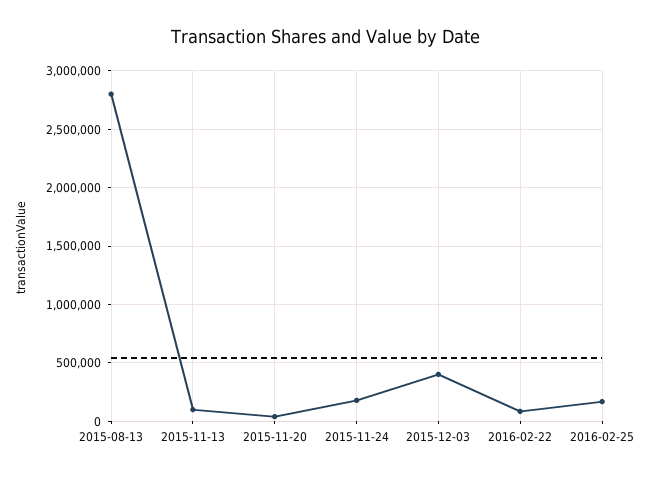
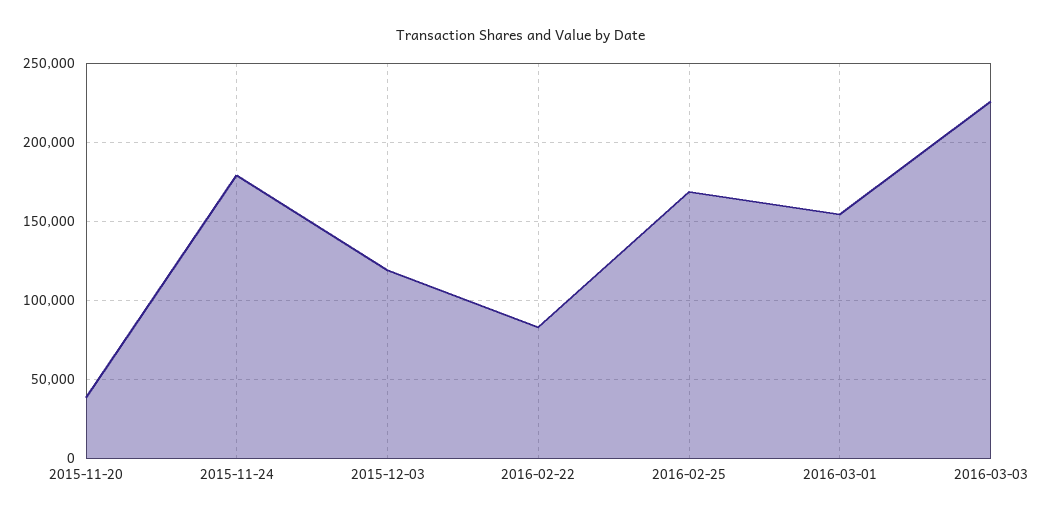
2015-08-13: 2800000 -> none
2015-11-13: 100000 -> none
2015-12-03: 400000 -> 120000
2016-03-01: none -> 155000
2016-03-03: none -> 225000

